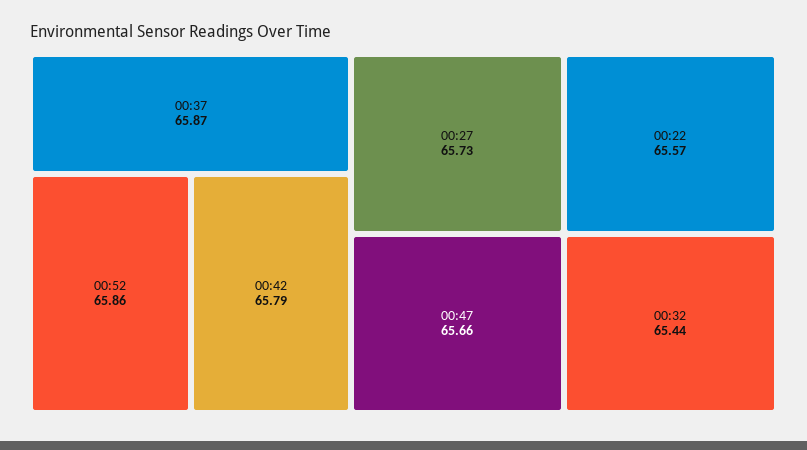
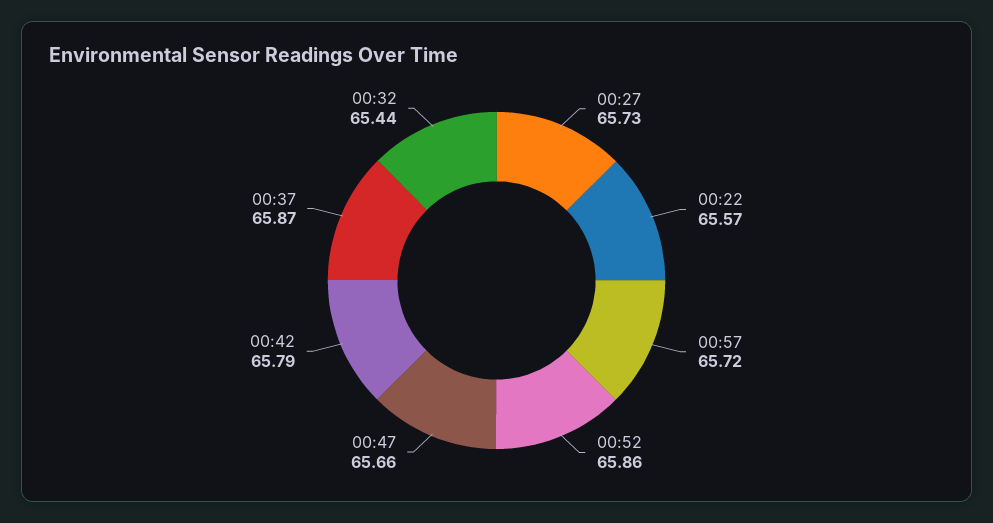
00:57: none -> 65.72

